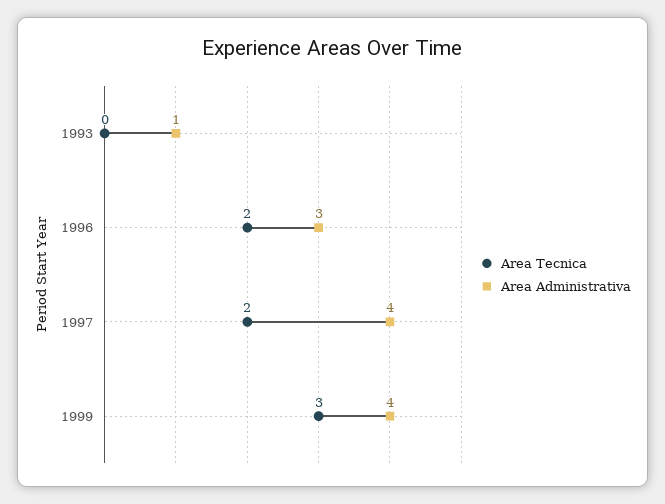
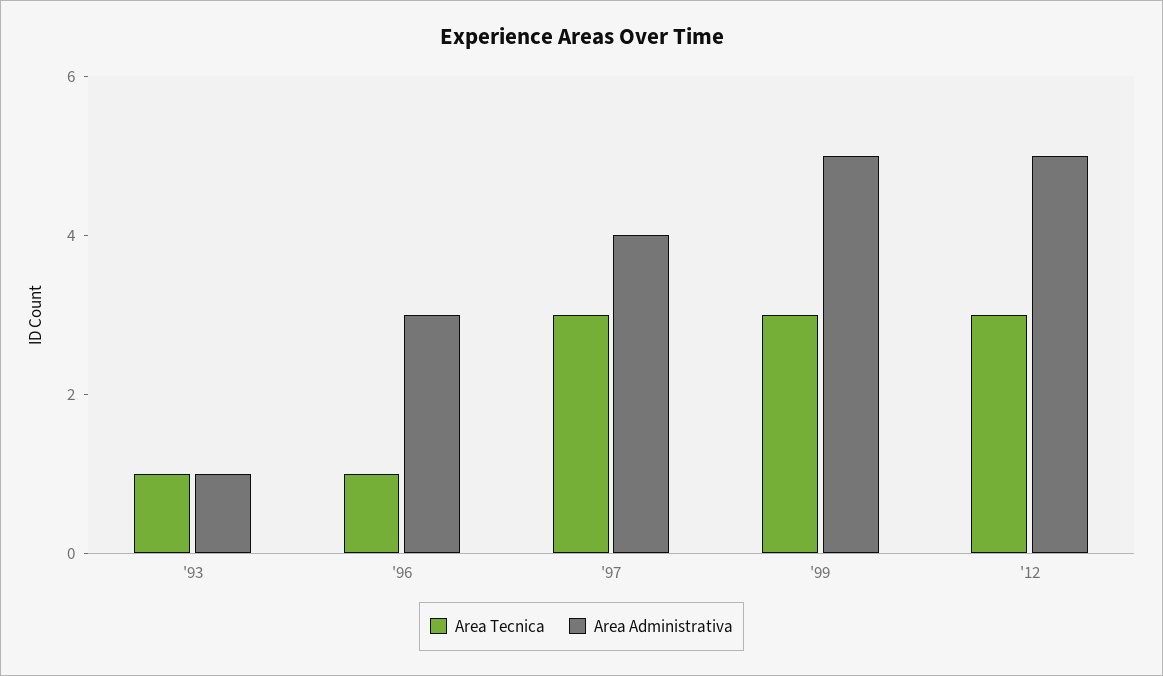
Area Tecnica, 1993: 0 -> 1
Area Tecnica, 1996: 2 -> 1
Area Tecnica, 1997: 2 -> 3
Area Administrativa, 1999: 4 -> 5
Area Tecnica, '12: none -> 3
Area Administrativa, '12: none -> 5

